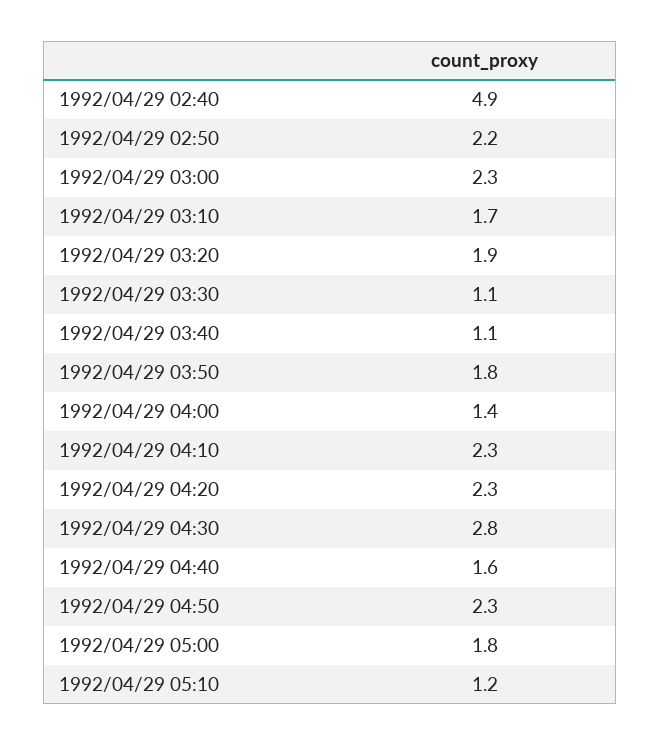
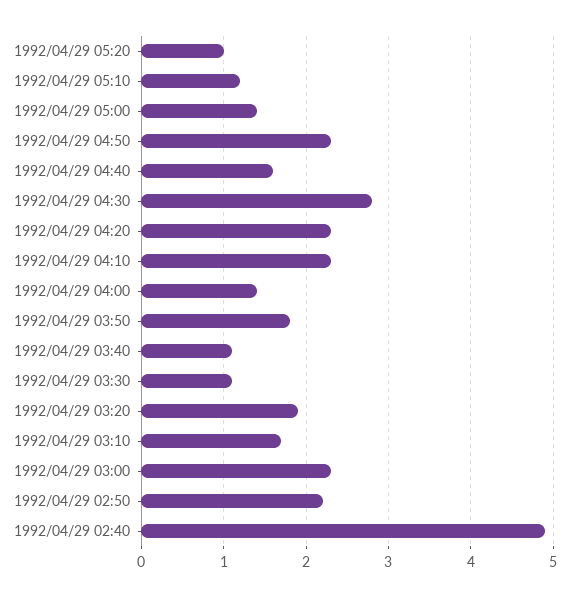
1992/04/29 05:00: 1.8 -> 1.4
1992/04/29 05:20: none -> 1

